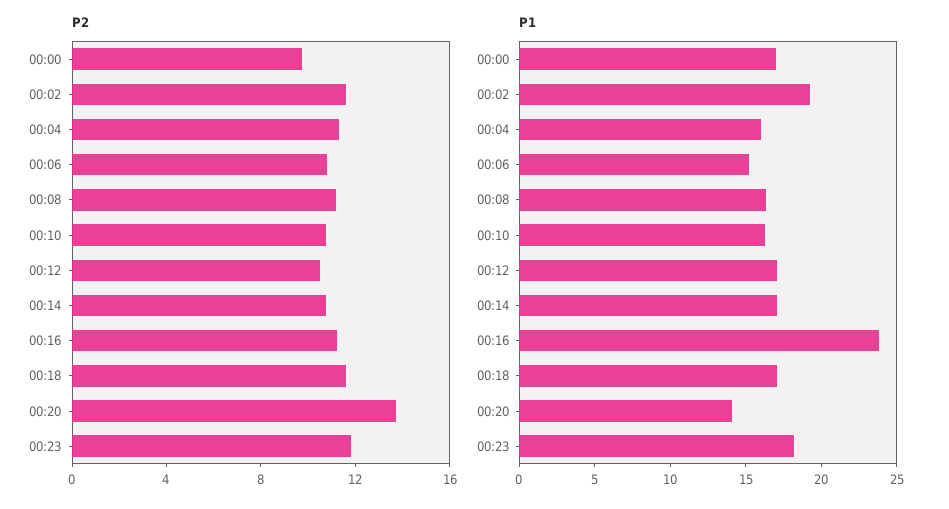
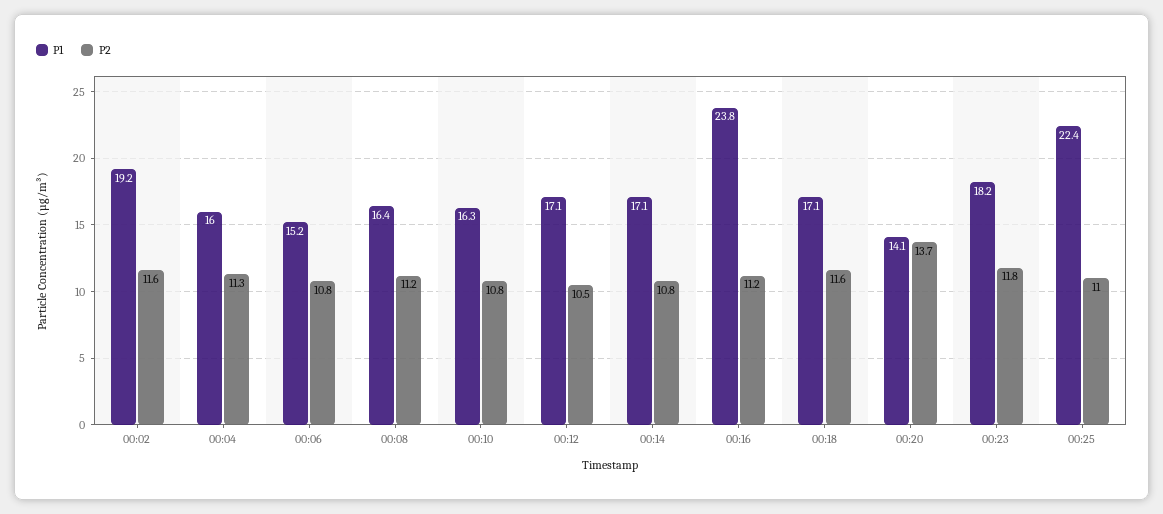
P2, 00:00: 10 -> none
P1, 00:00: 17 -> none
P1, 00:25: none -> 22.4
P2, 00:25: none -> 11

